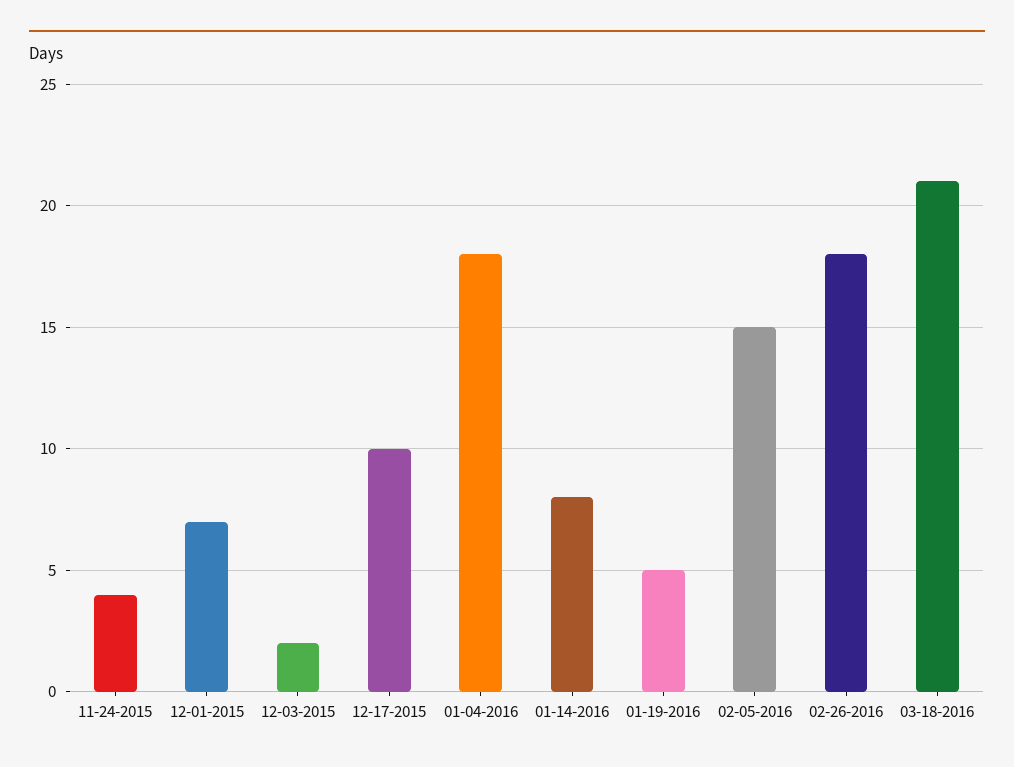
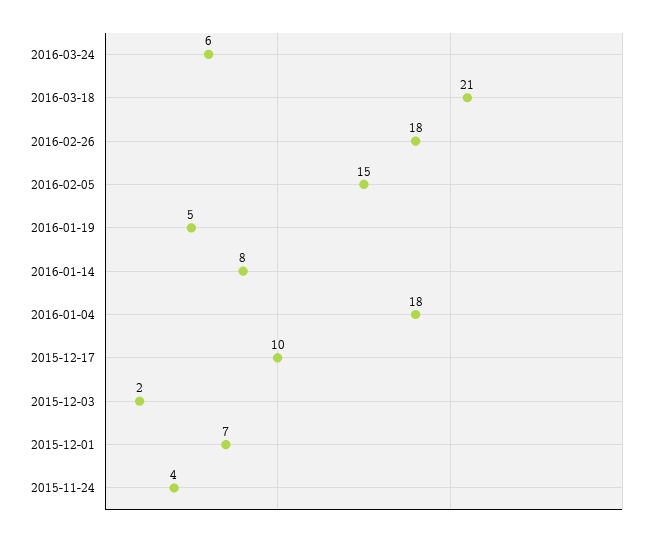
2016-03-24: none -> 6

